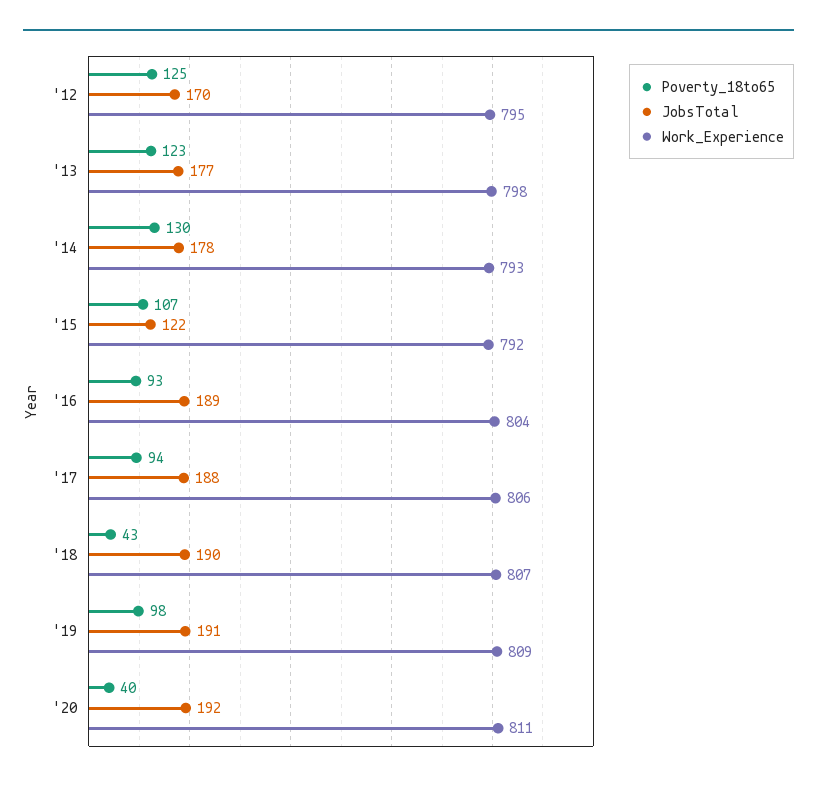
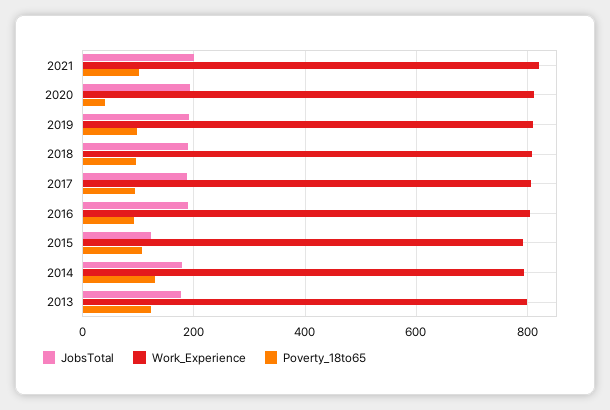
Poverty_18to65, '12: 125 -> none
JobsTotal, '12: 170 -> none
Work_Experience, '12: 795 -> none
Poverty_18to65, '18: 43 -> 100
JobsTotal, 2021: none -> 200
Work_Experience, 2021: none -> 820
Poverty_18to65, 2021: none -> 100

